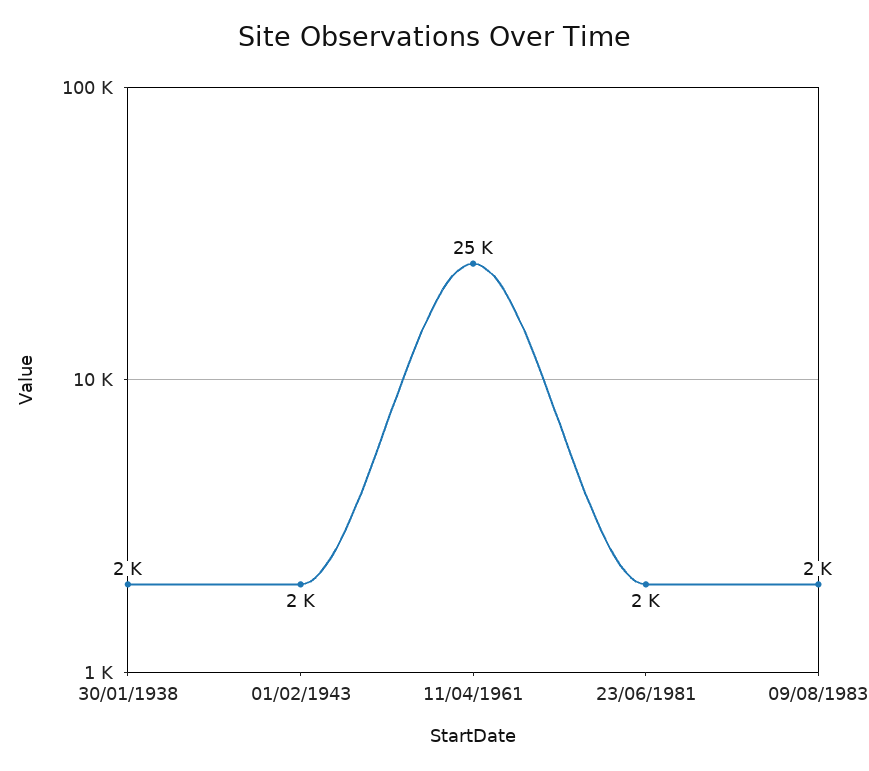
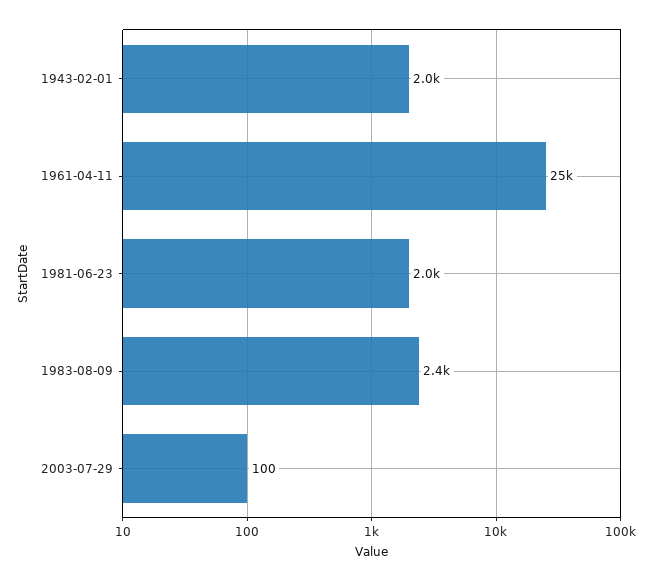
30/01/1938: 2000 -> none
09/08/1983: 2000 -> 2400
2003-07-29: none -> 100

